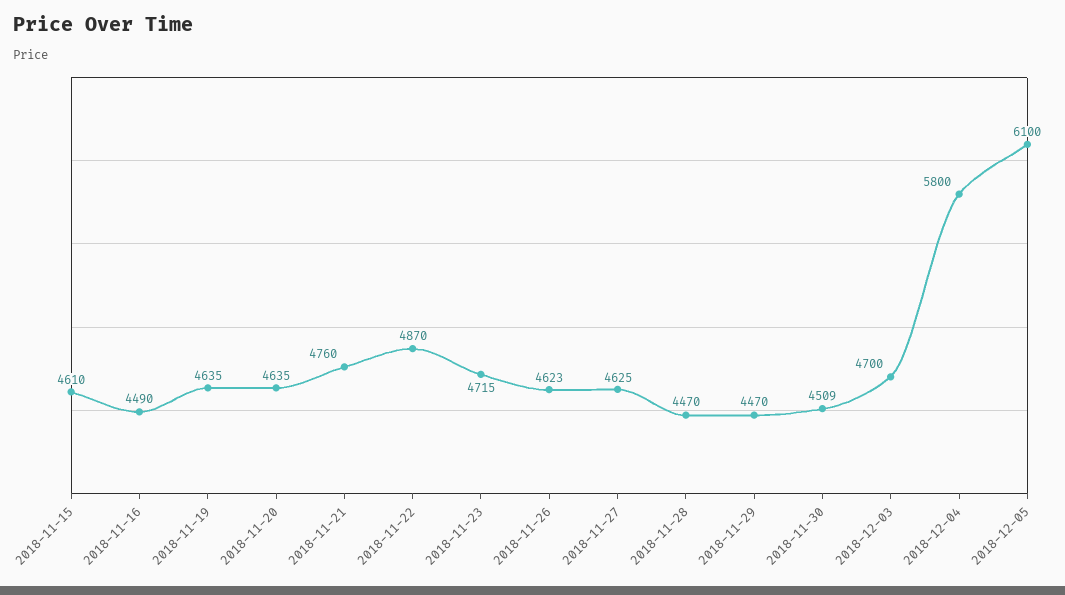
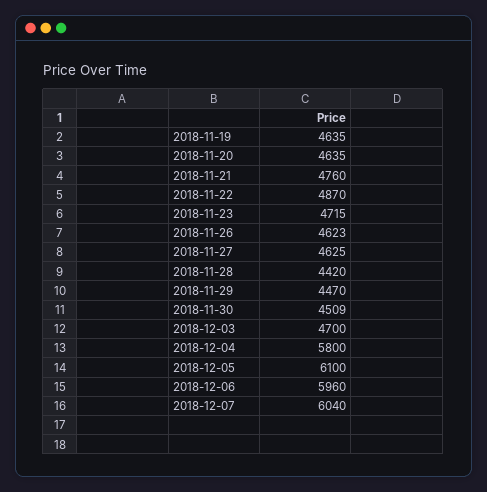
2018-11-15: 4610 -> none
2018-11-16: 4490 -> none
2018-11-28: 4470 -> 4420
2018-12-06: none -> 5960
2018-12-07: none -> 6040

